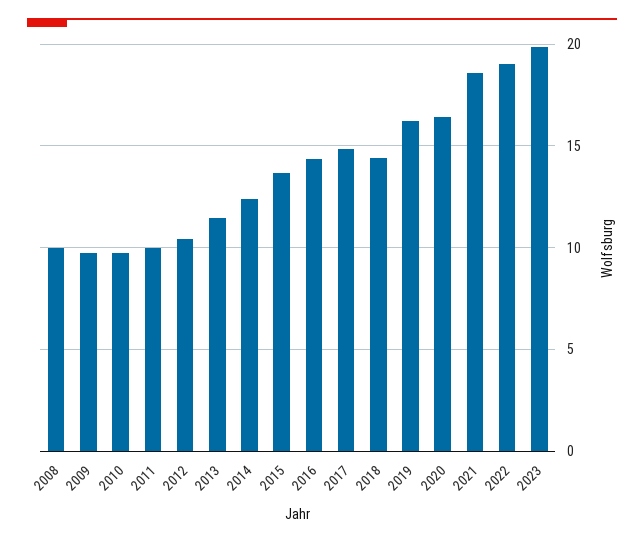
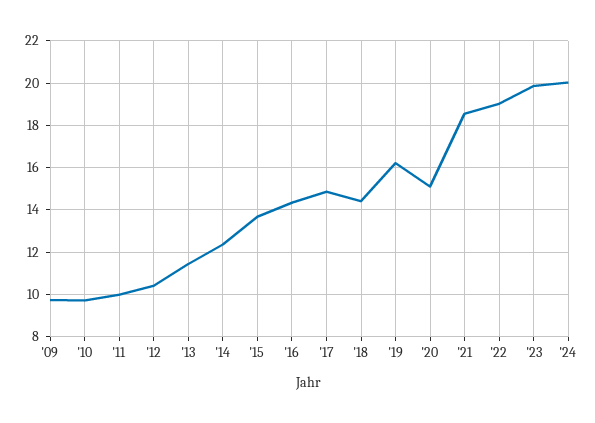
2008: 10 -> none
2020: 16.5 -> 15
'24: none -> 20

